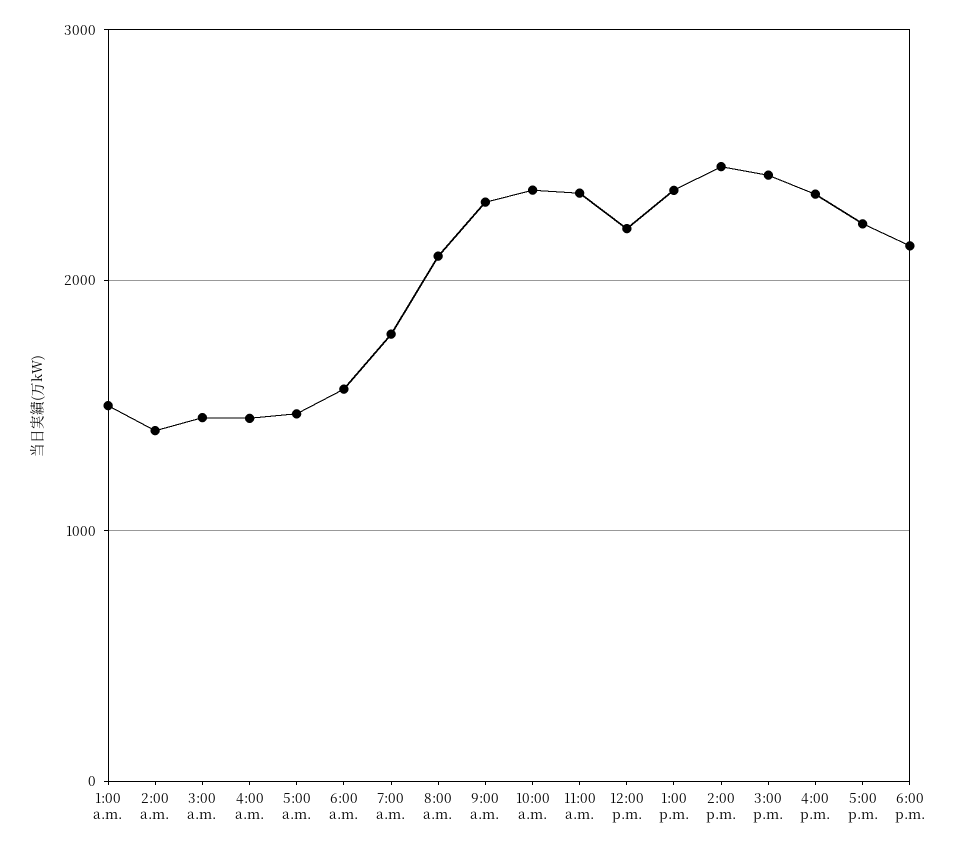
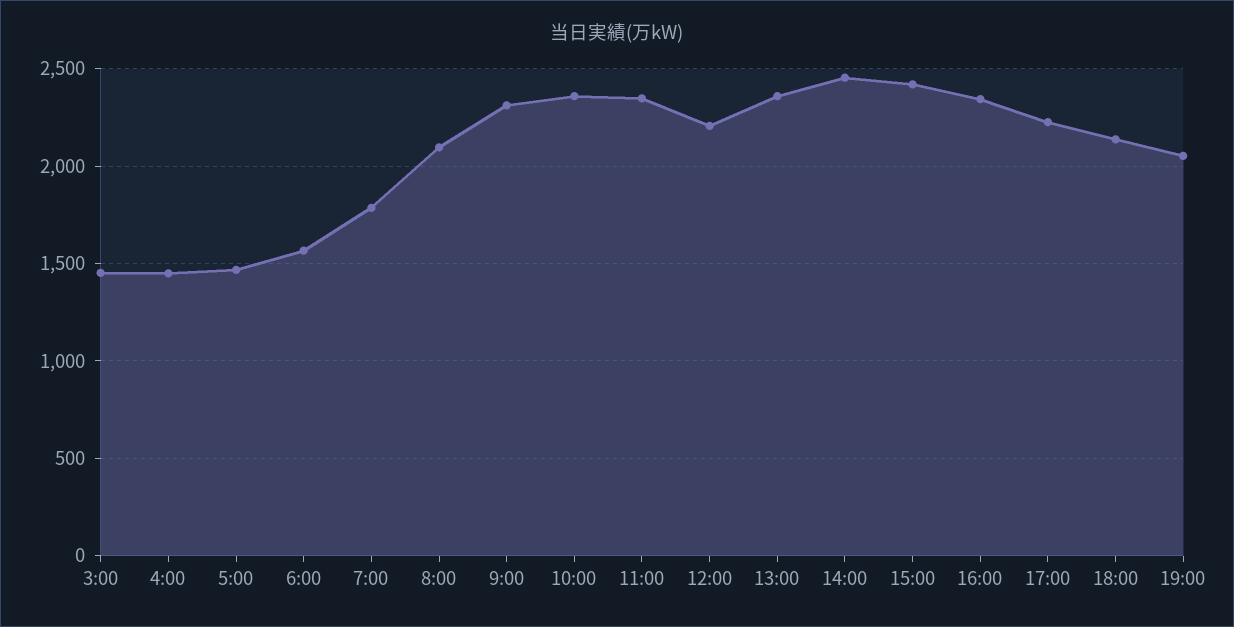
1:00 a.m.: 1500 -> none
2:00 a.m.: 1400 -> none
19:00: none -> 2050

